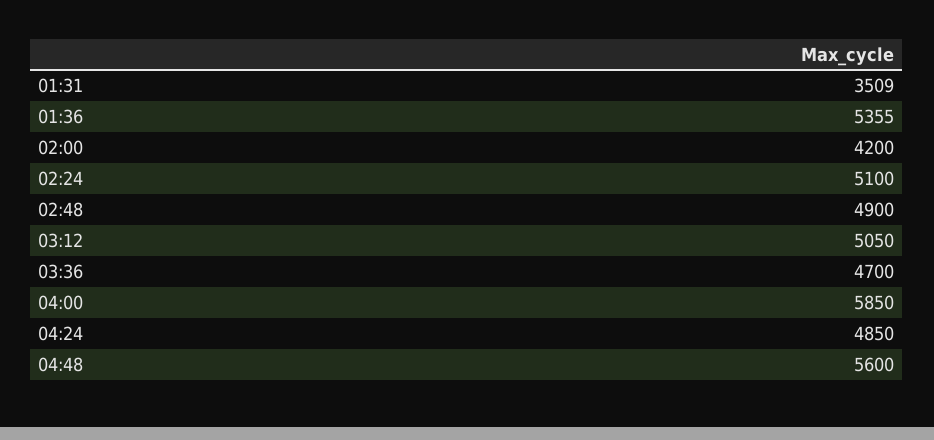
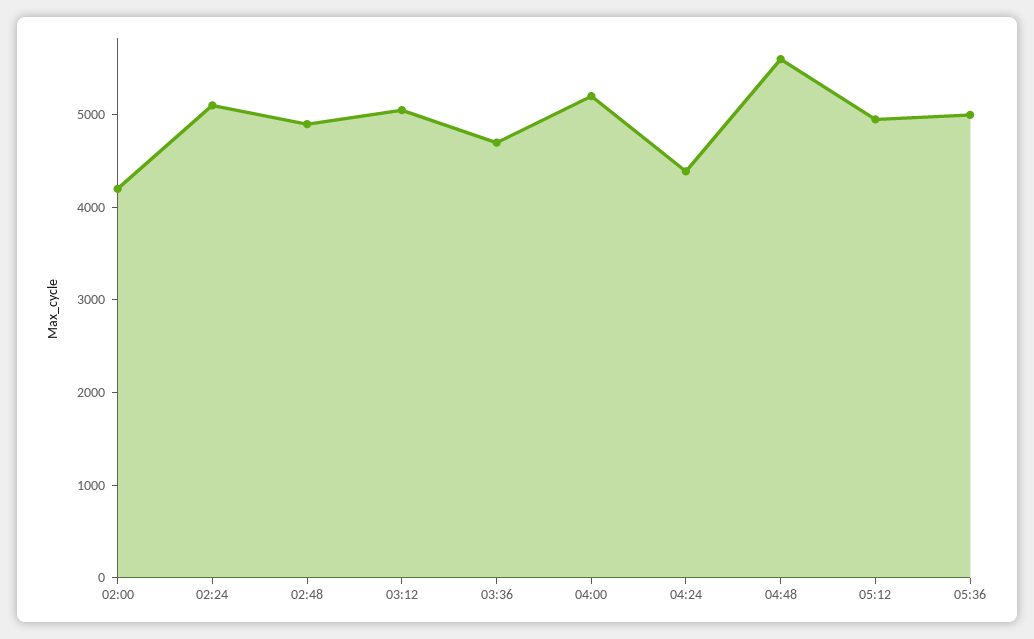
01:31: 3509 -> none
01:36: 5355 -> none
04:00: 5850 -> 5200
04:24: 4850 -> 4400
05:12: none -> 5000
05:36: none -> 5000

